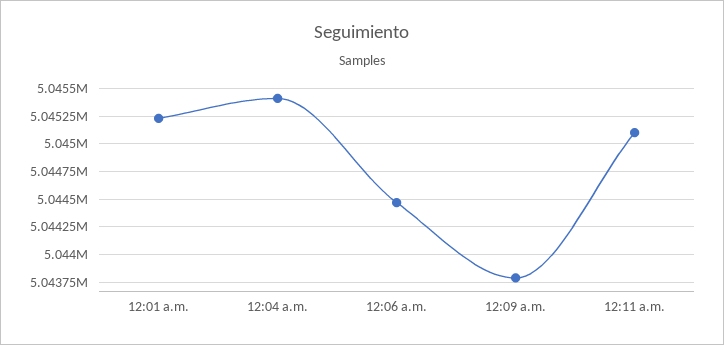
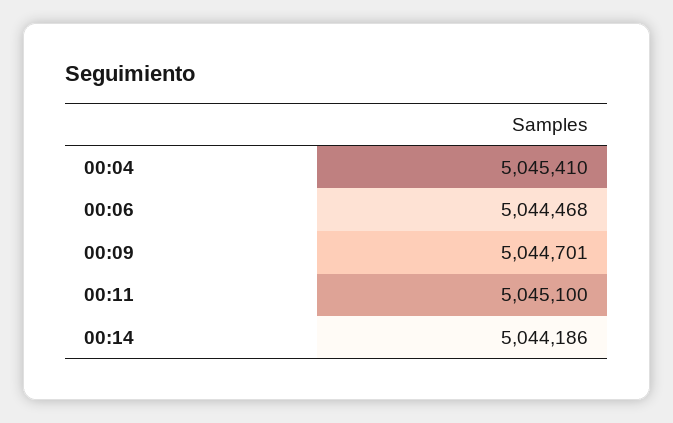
12:01 a.m.: 5045250 -> none
12:09 a.m.: 5043750 -> 5044701
00:14: none -> 5044186

